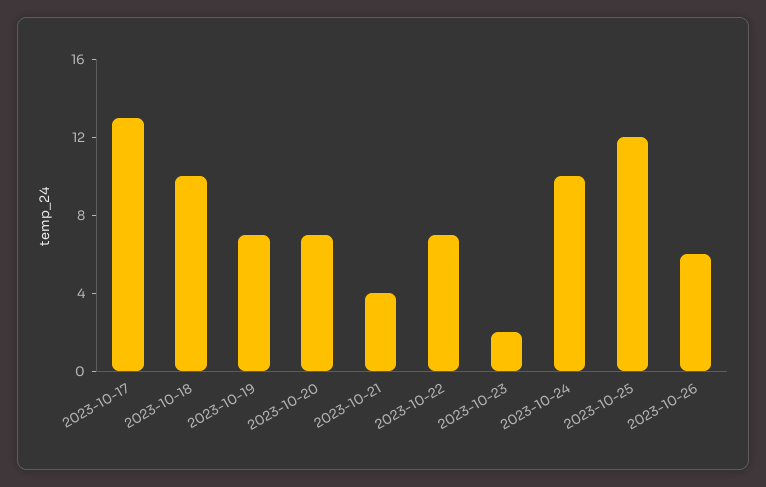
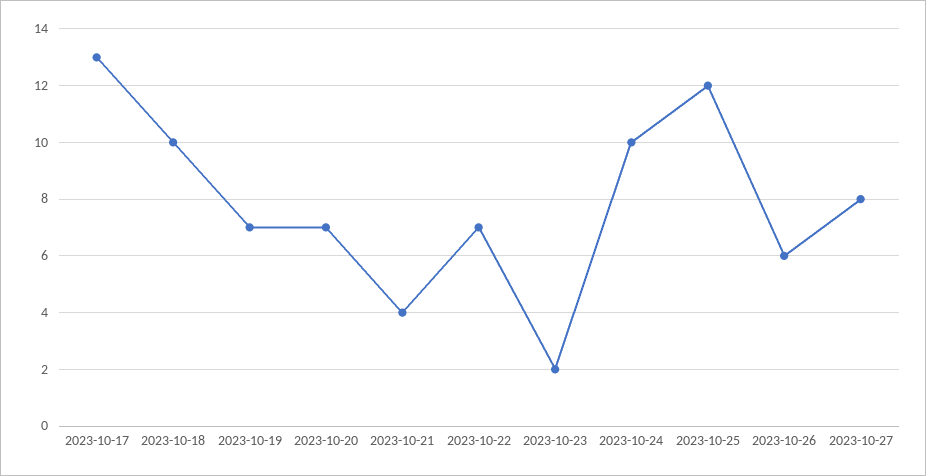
2023-10-27: none -> 8

